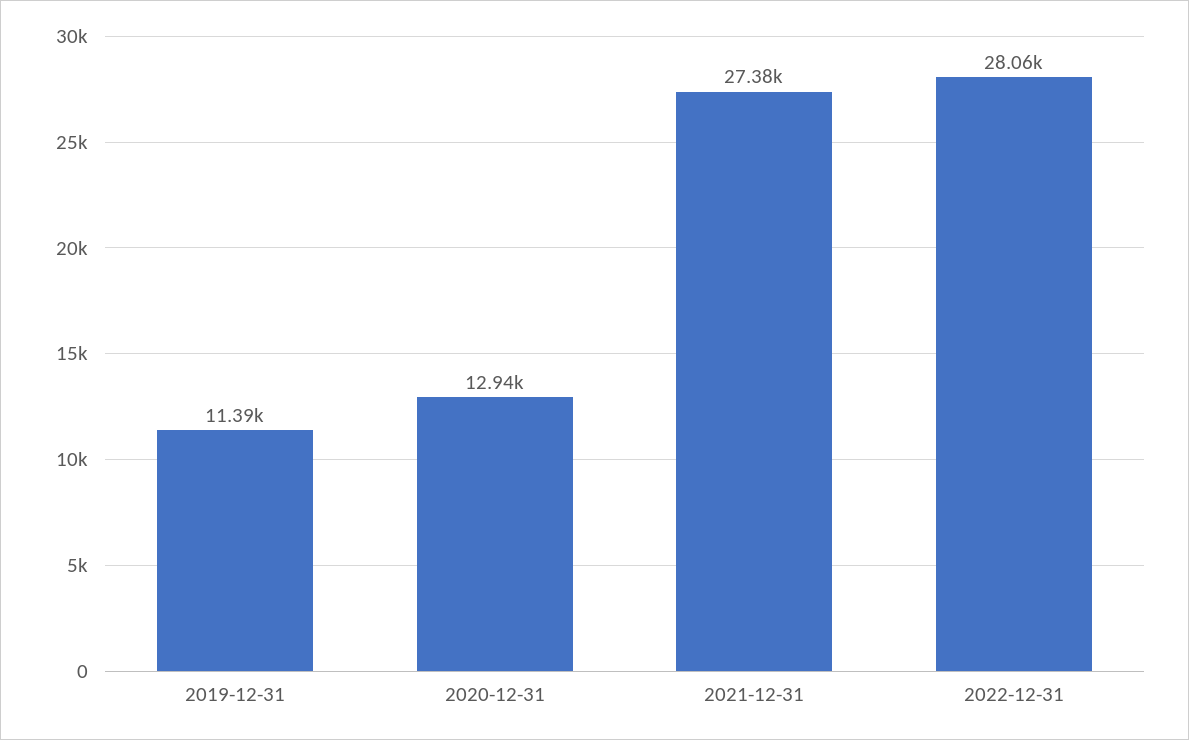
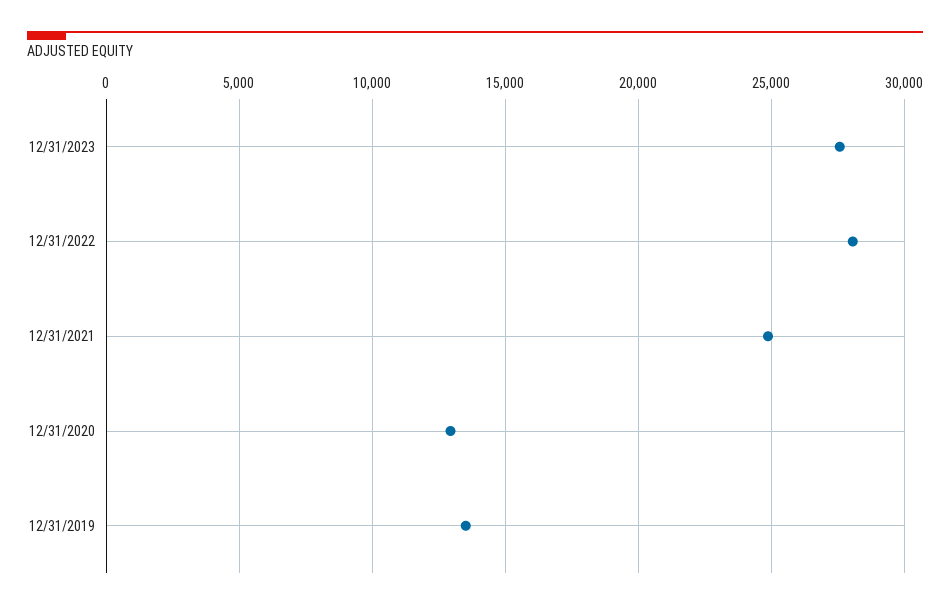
2019-12-31: 11390 -> 13500
2021-12-31: 27380 -> 25000
12/31/2023: none -> 27500

